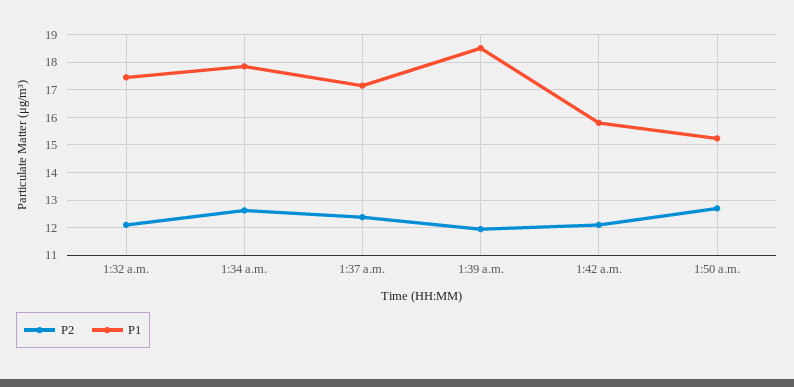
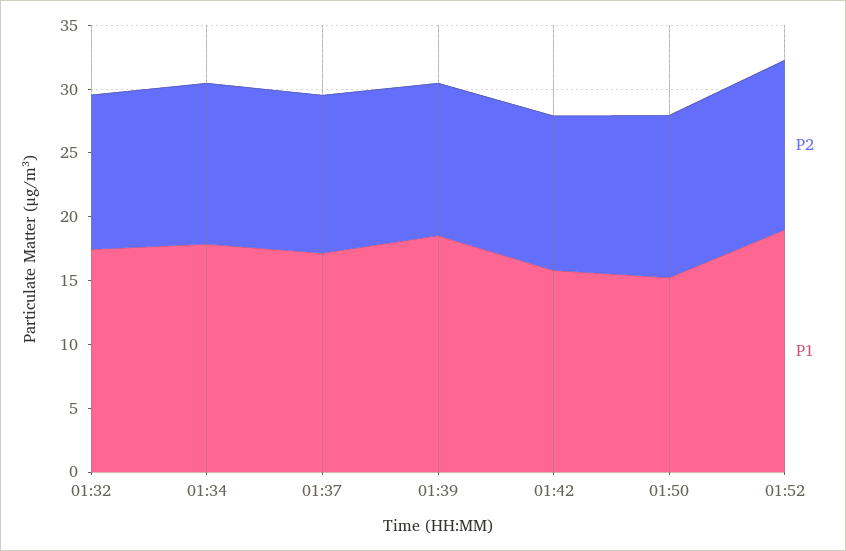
P2, 01:52: none -> 13
P1, 01:52: none -> 19

